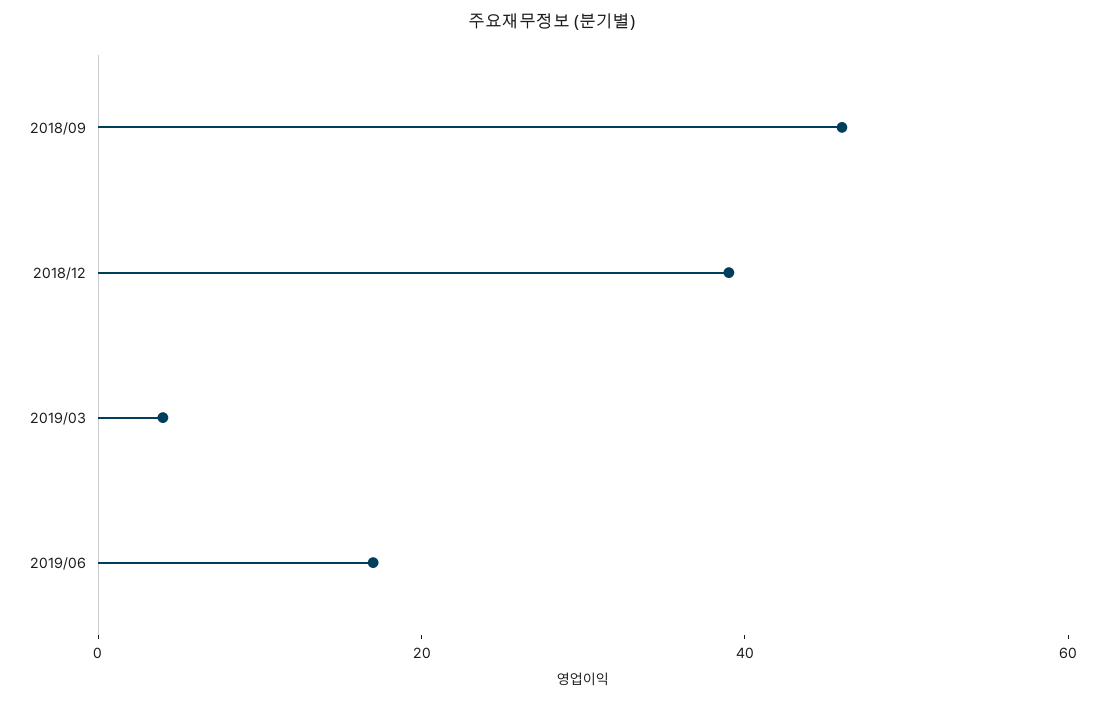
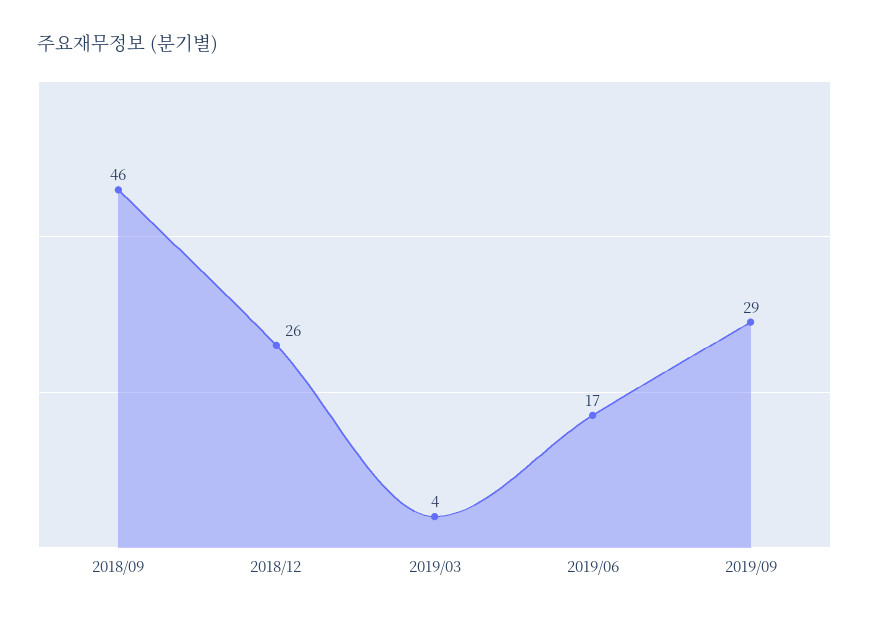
2018/12: 40 -> 26
2019/09: none -> 29

